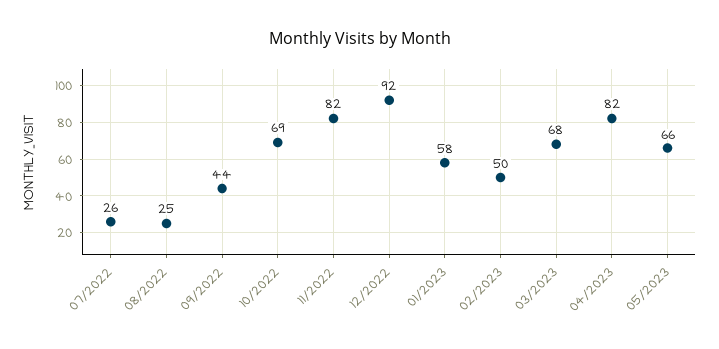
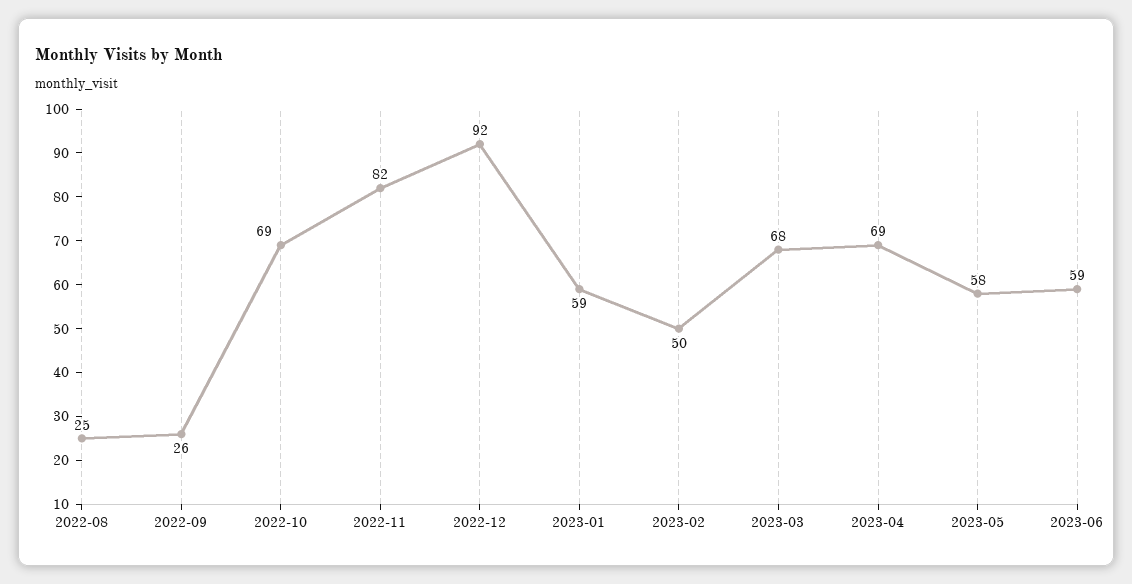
07/2022: 26 -> none
09/2022: 44 -> 26
01/2023: 58 -> 59
04/2023: 82 -> 69
05/2023: 66 -> 58
2023-06: none -> 59

